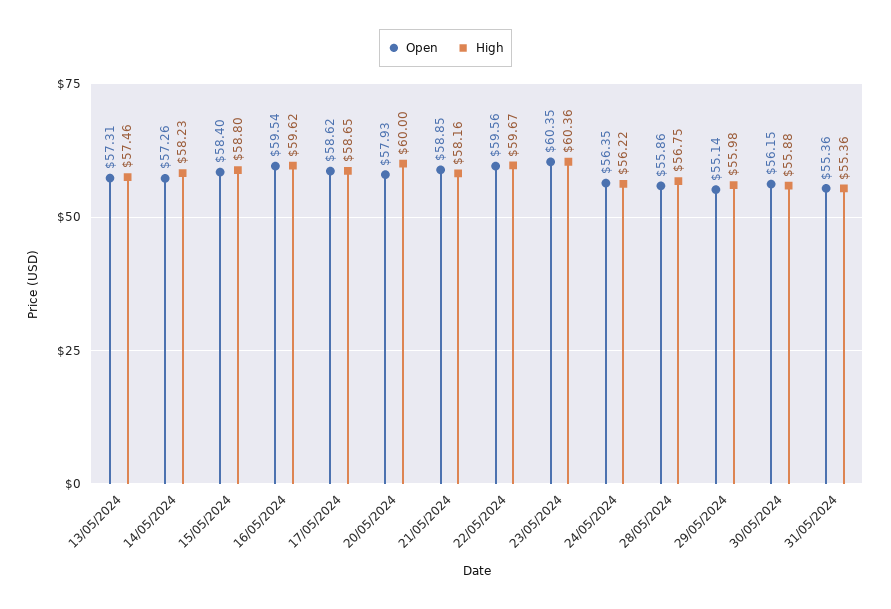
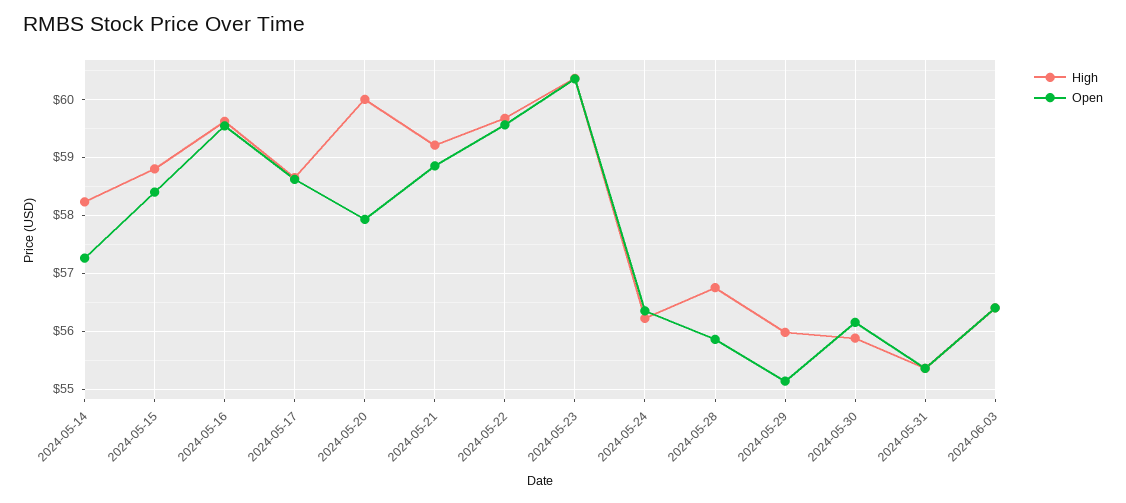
Open, 13/05/2024: 57.31 -> none
High, 13/05/2024: 57.46 -> none
High, 21/05/2024: 58.16 -> 59.2
High, 2024-06-03: none -> 56.4
Open, 2024-06-03: none -> 56.4

